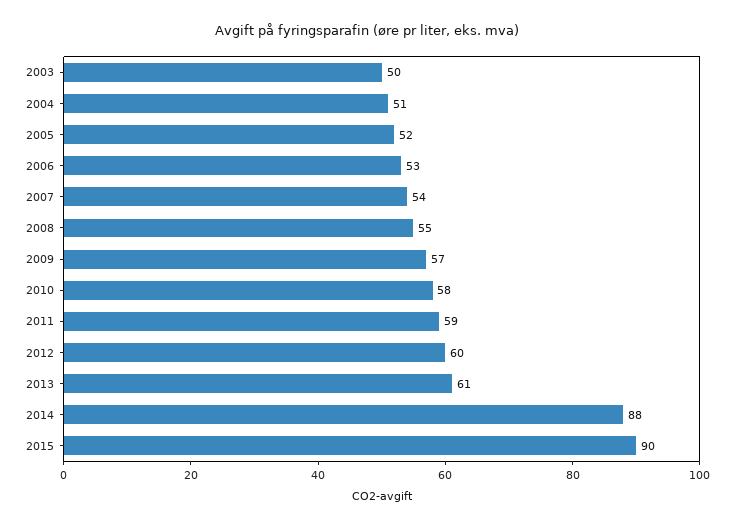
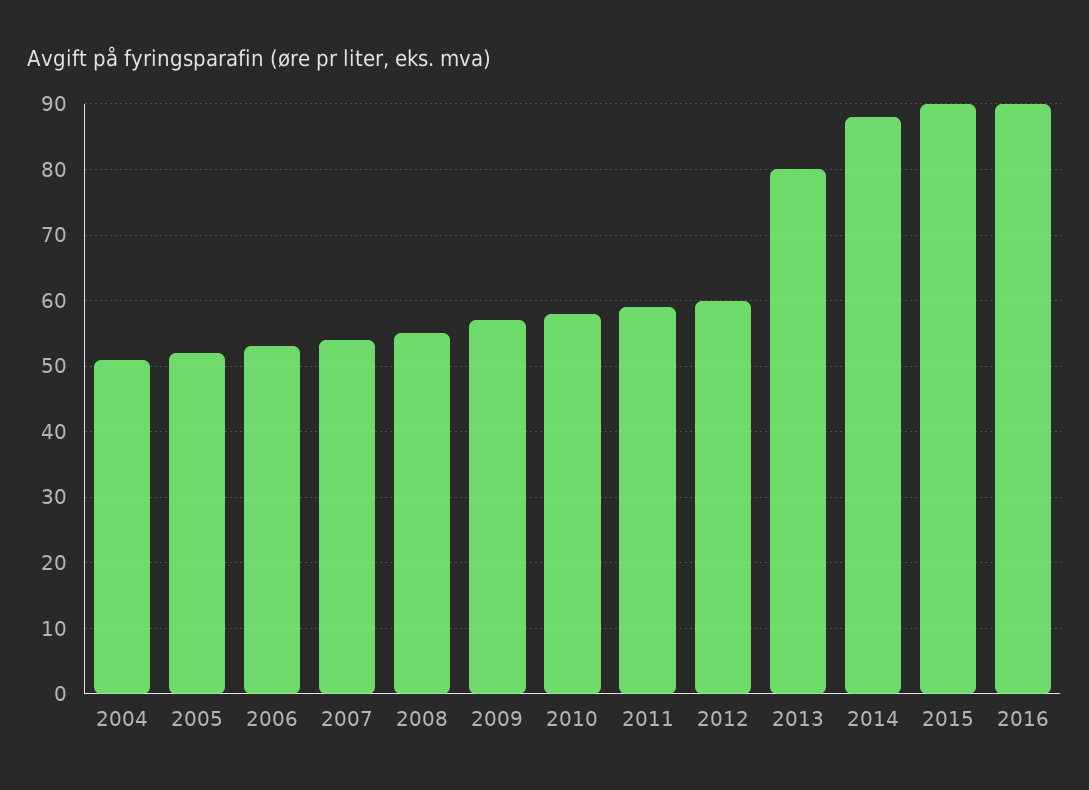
2003: 50 -> none
2013: 61 -> 80
2016: none -> 90

